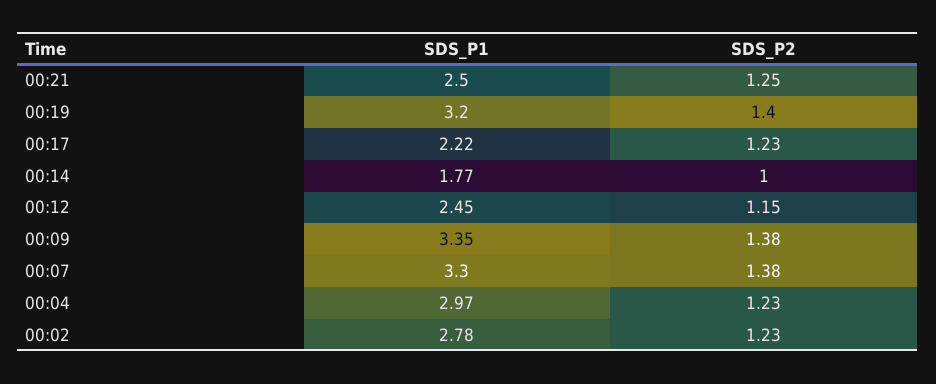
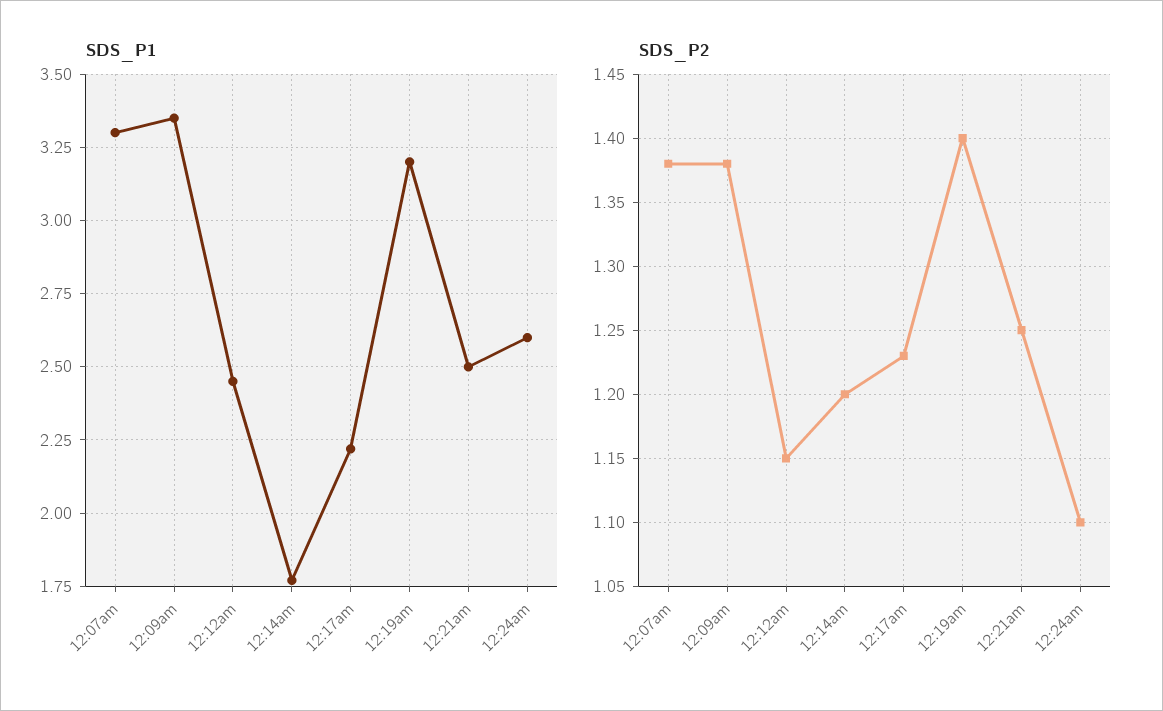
SDS_P2, 00:14: 1 -> 1.2
SDS_P1, 00:04: 2.97 -> none
SDS_P2, 00:04: 1.23 -> none
SDS_P1, 00:02: 2.78 -> none
SDS_P2, 00:02: 1.23 -> none
SDS_P1, 12:24am: none -> 2.6
SDS_P2, 12:24am: none -> 1.1

